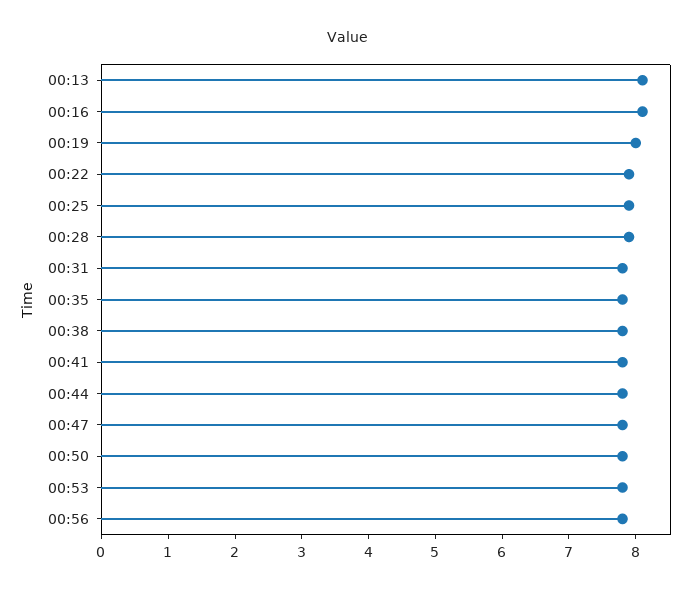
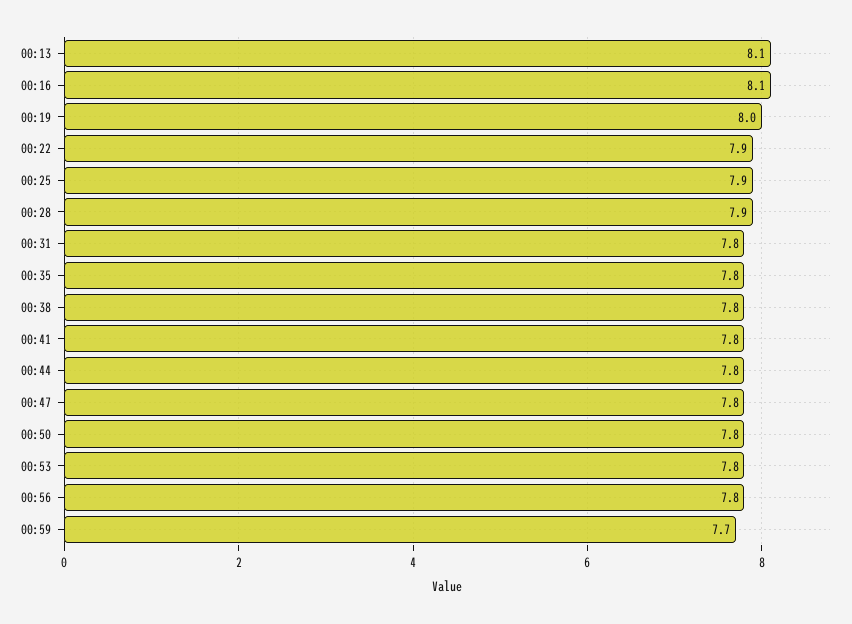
00:59: none -> 7.7

